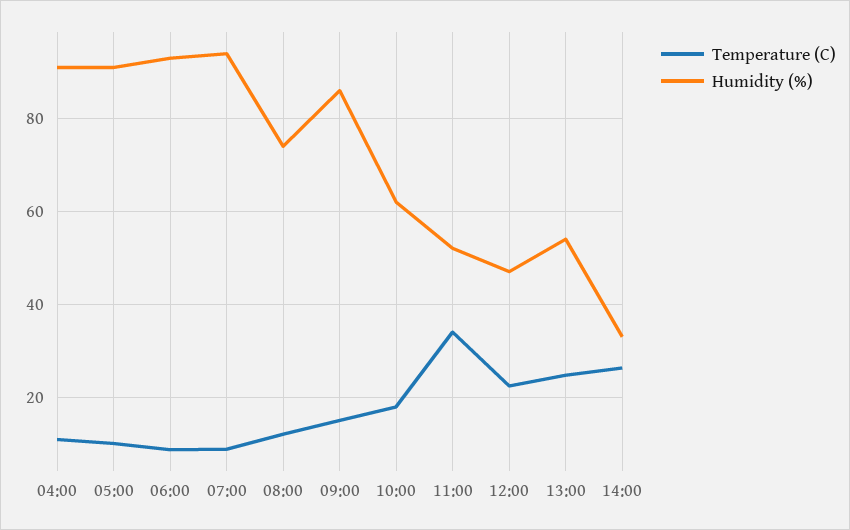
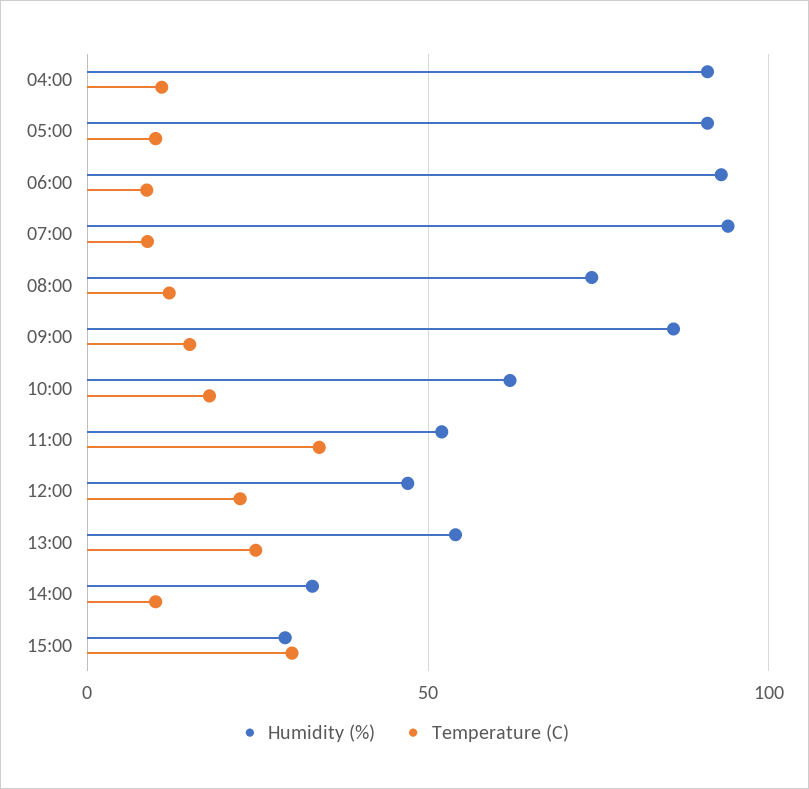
Temperature (C), 14:00: 26 -> 10
Humidity (%), 15:00: none -> 30
Temperature (C), 15:00: none -> 30

